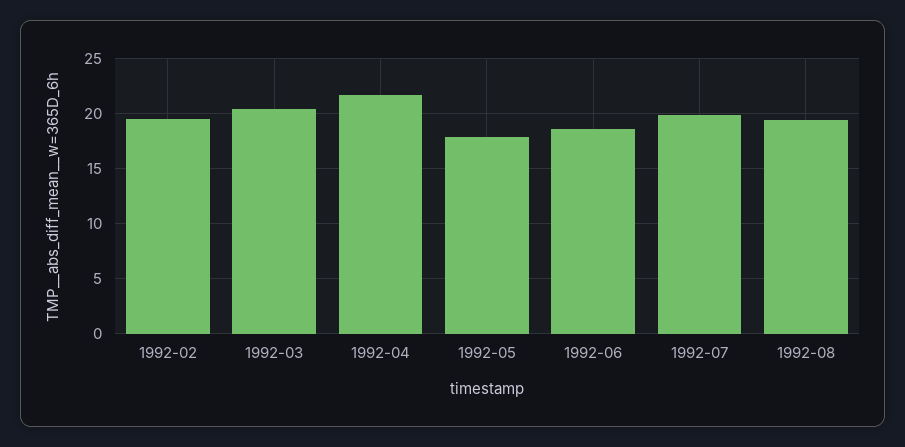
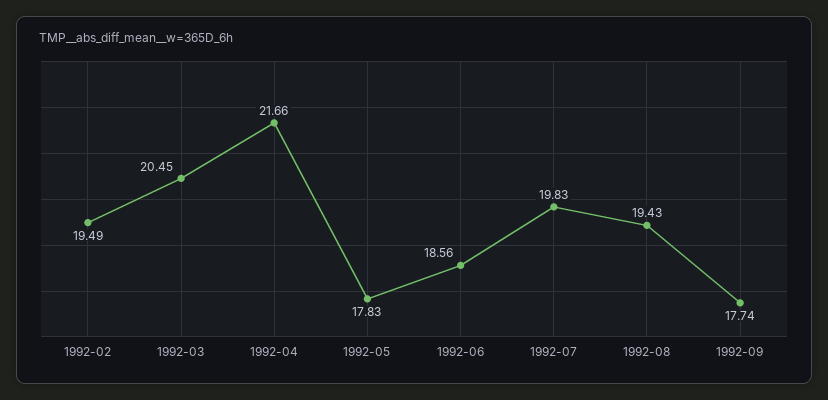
1992-09: none -> 17.74

